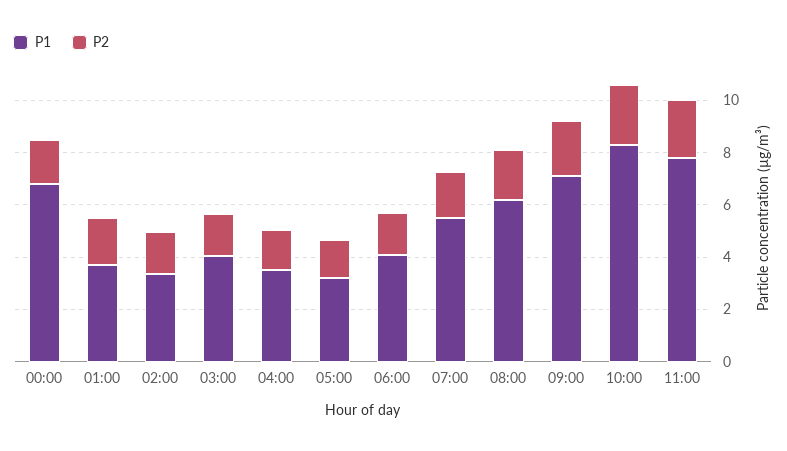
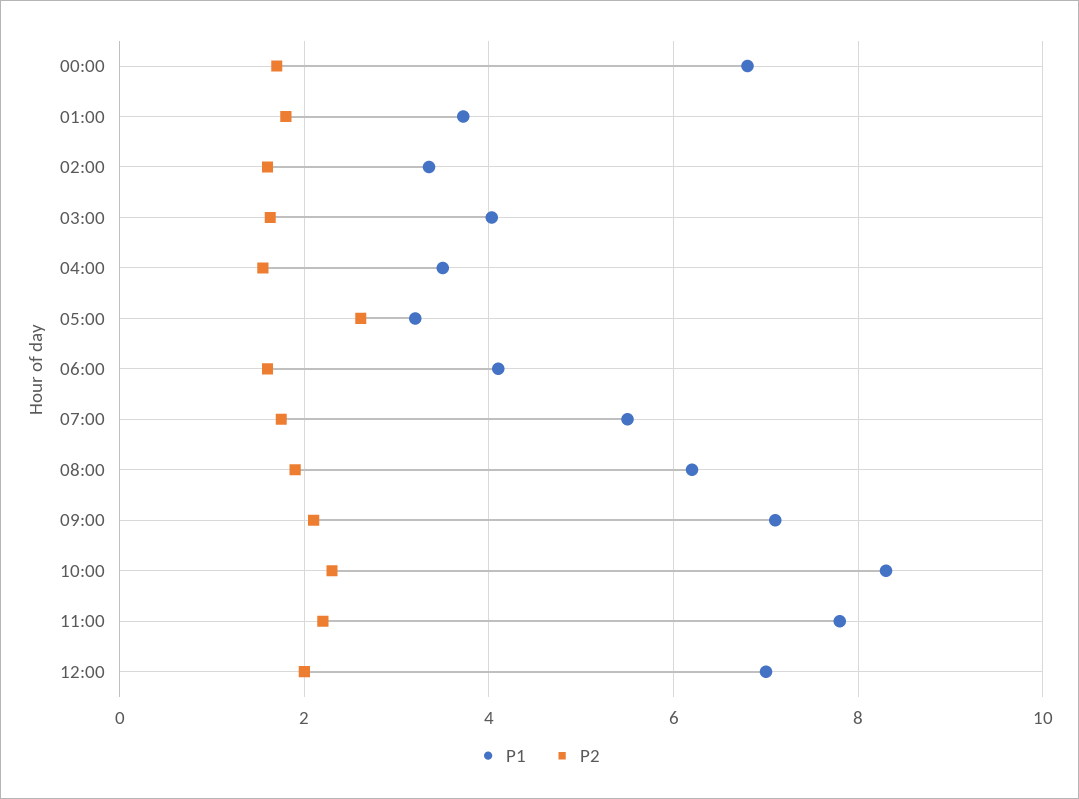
P2, 05:00: 1.5 -> 2.6
P1, 12:00: none -> 7
P2, 12:00: none -> 2

